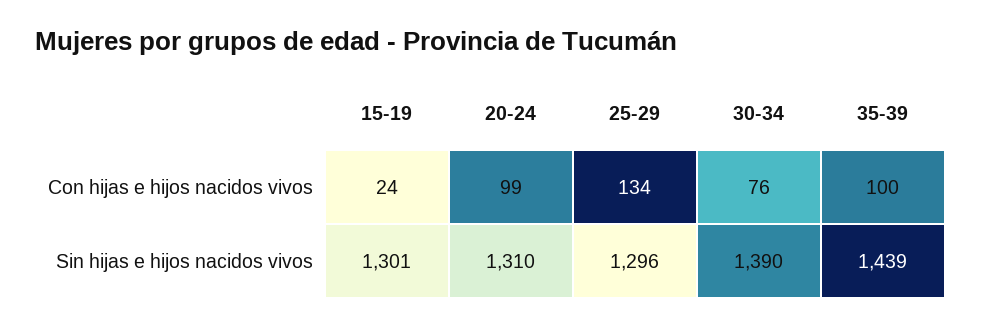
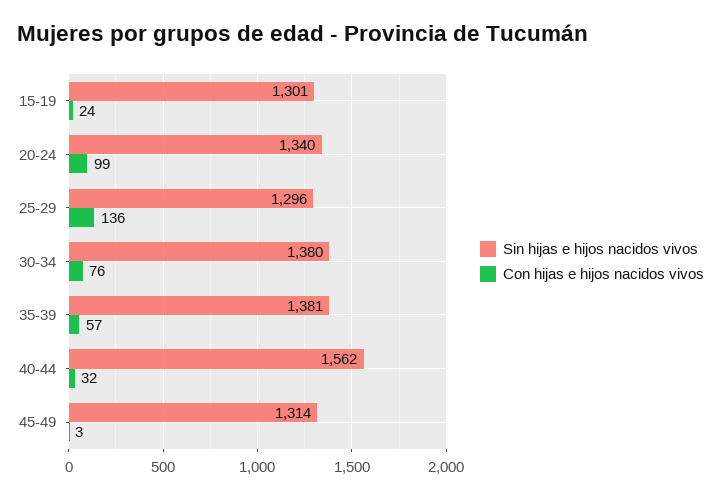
Con hijas e hijos nacidos vivos, 25-29: 134 -> 136
Con hijas e hijos nacidos vivos, 35-39: 100 -> 57
Sin hijas e hijos nacidos vivos, 20-24: 1310 -> 1340
Sin hijas e hijos nacidos vivos, 30-34: 1390 -> 1380
Sin hijas e hijos nacidos vivos, 35-39: 1439 -> 1381
Sin hijas e hijos nacidos vivos, 40-44: none -> 1562
Con hijas e hijos nacidos vivos, 40-44: none -> 32
Sin hijas e hijos nacidos vivos, 45-49: none -> 1314
Con hijas e hijos nacidos vivos, 45-49: none -> 3

